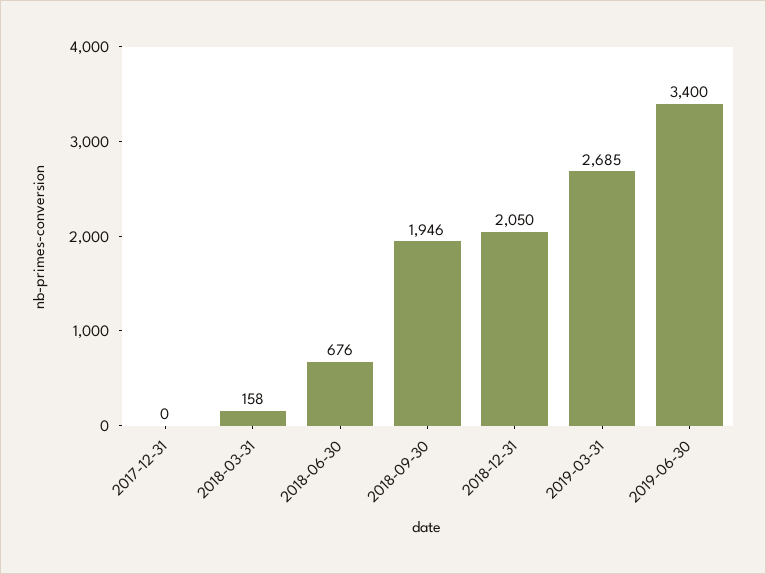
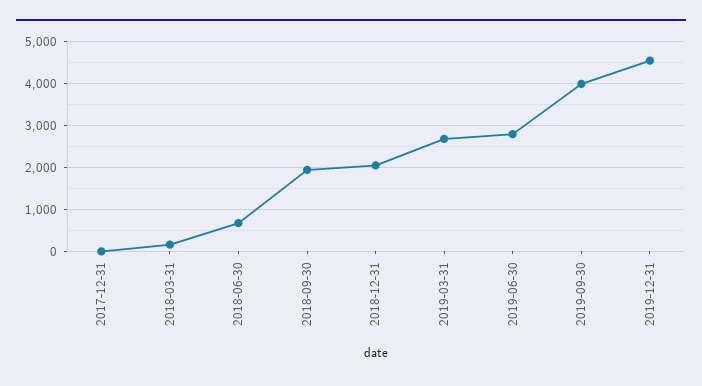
2019-06-30: 3400 -> 2800
2019-09-30: none -> 4000
2019-12-31: none -> 4600

